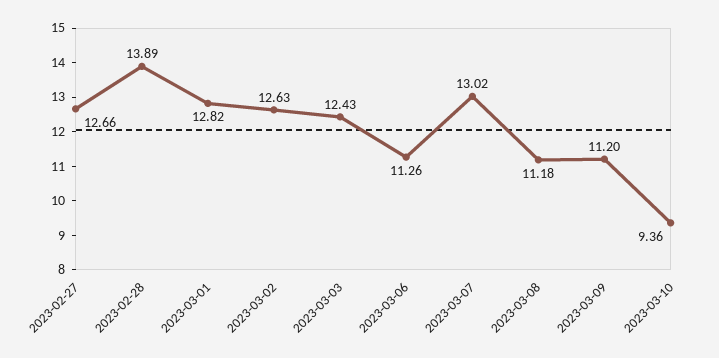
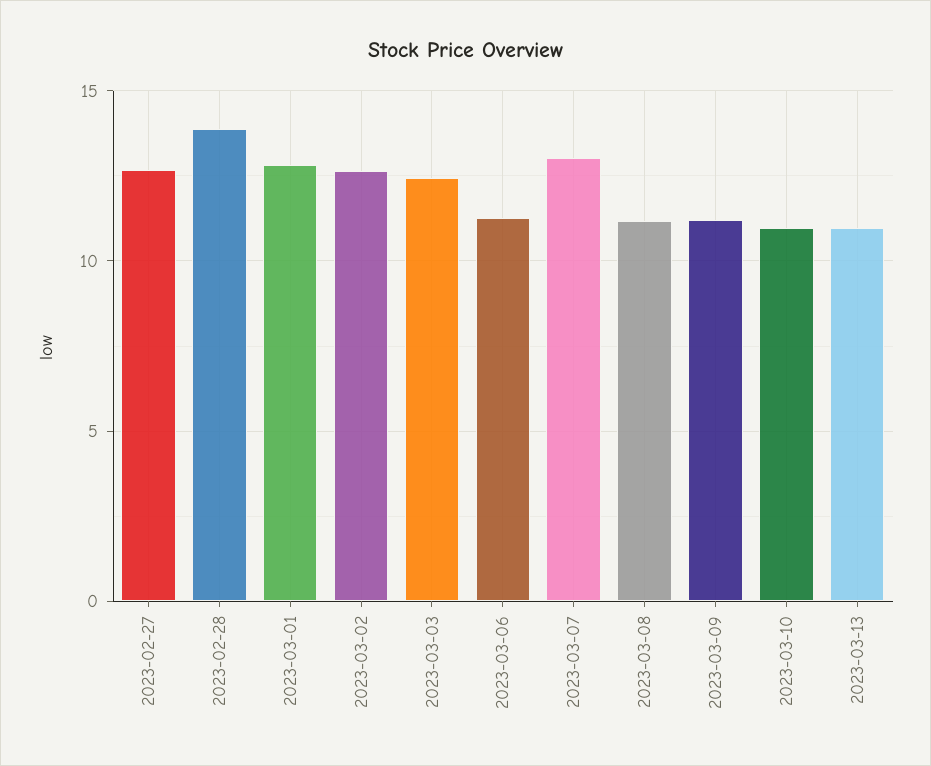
2023-03-10: 9.36 -> 11
2023-03-13: none -> 11

